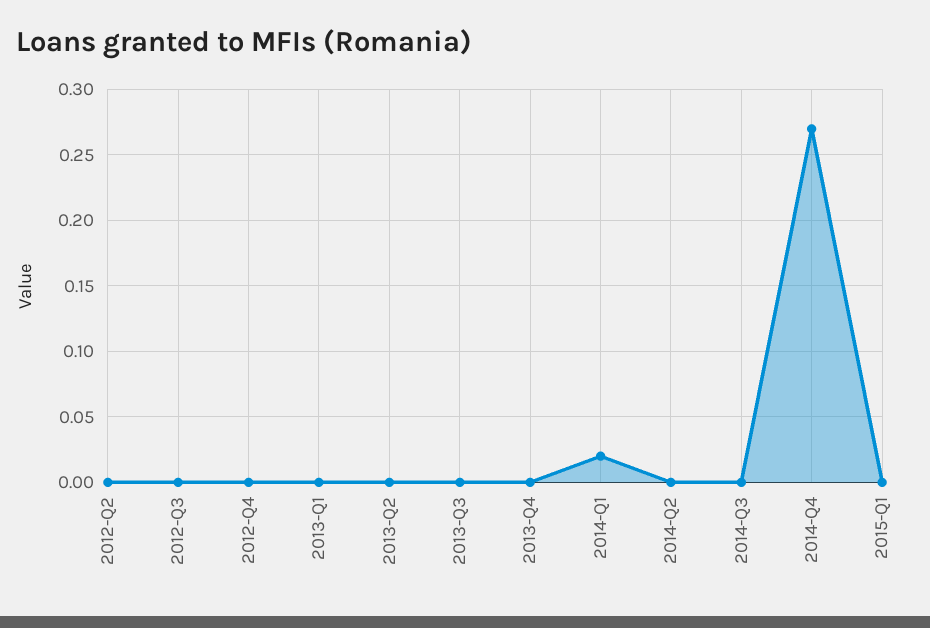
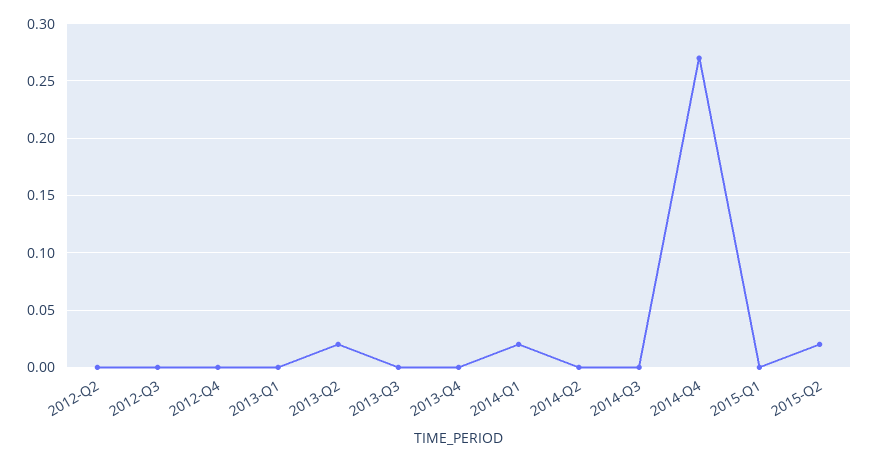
2013-Q2: 0 -> 0.02
2015-Q2: none -> 0.02

